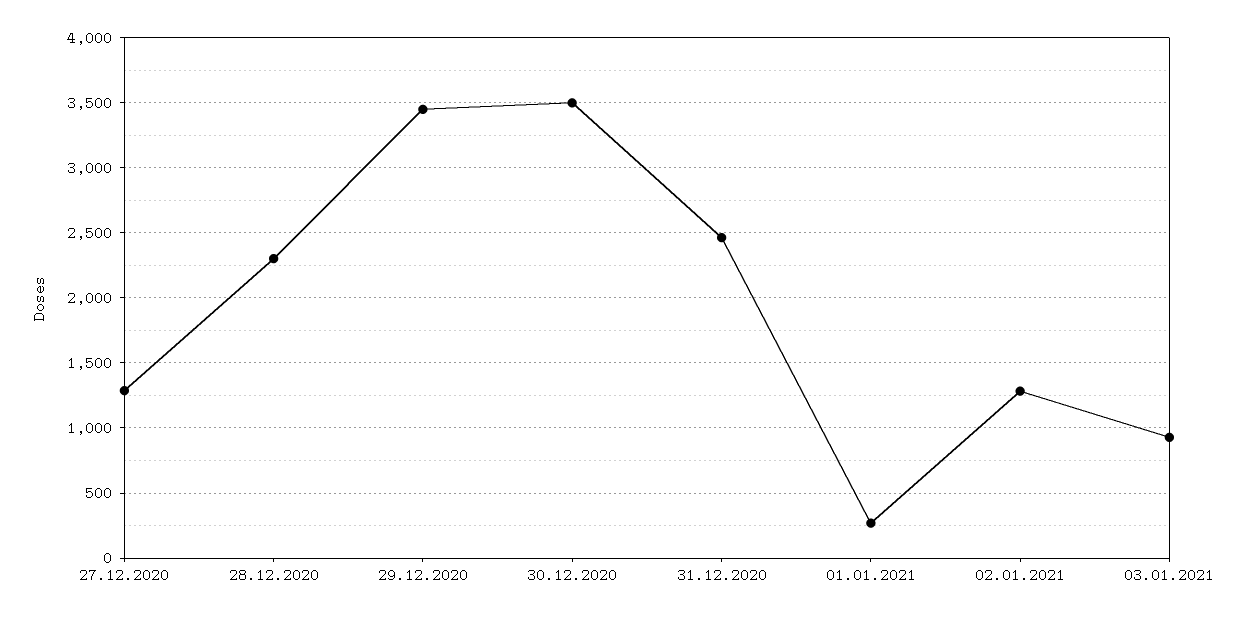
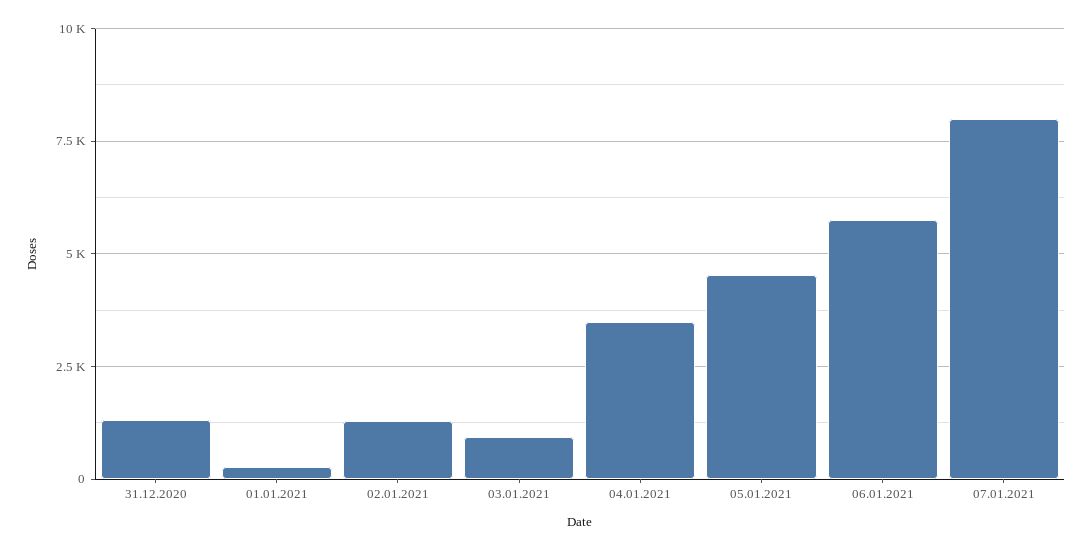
27.12.2020: 1300 -> none
28.12.2020: 2300 -> none
29.12.2020: 3450 -> none
30.12.2020: 3500 -> none
31.12.2020: 2450 -> 1250
04.01.2021: none -> 3500
05.01.2021: none -> 4500
06.01.2021: none -> 5750
07.01.2021: none -> 8000

